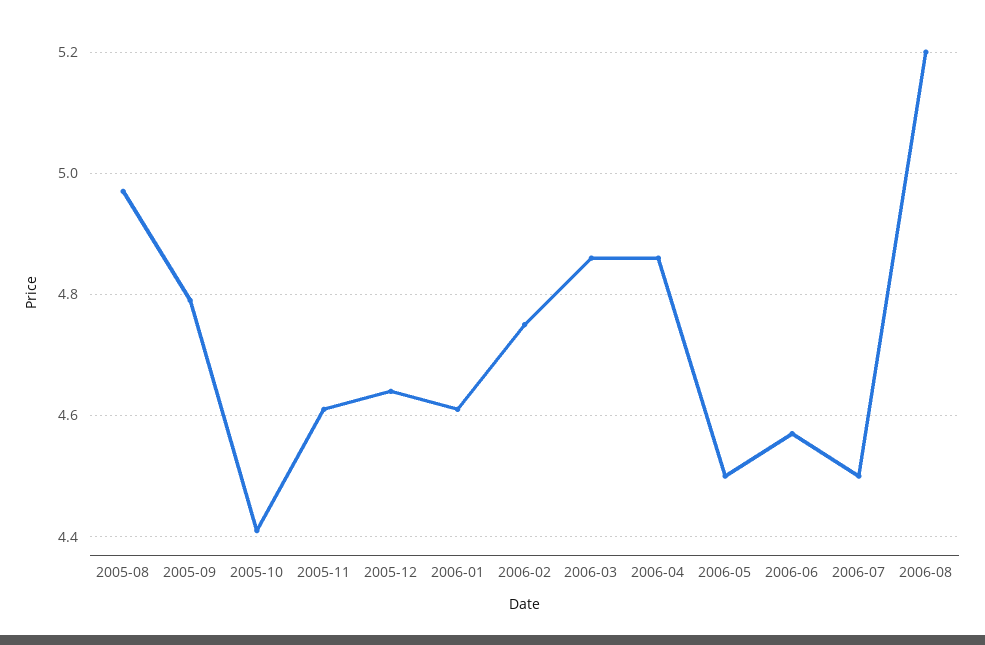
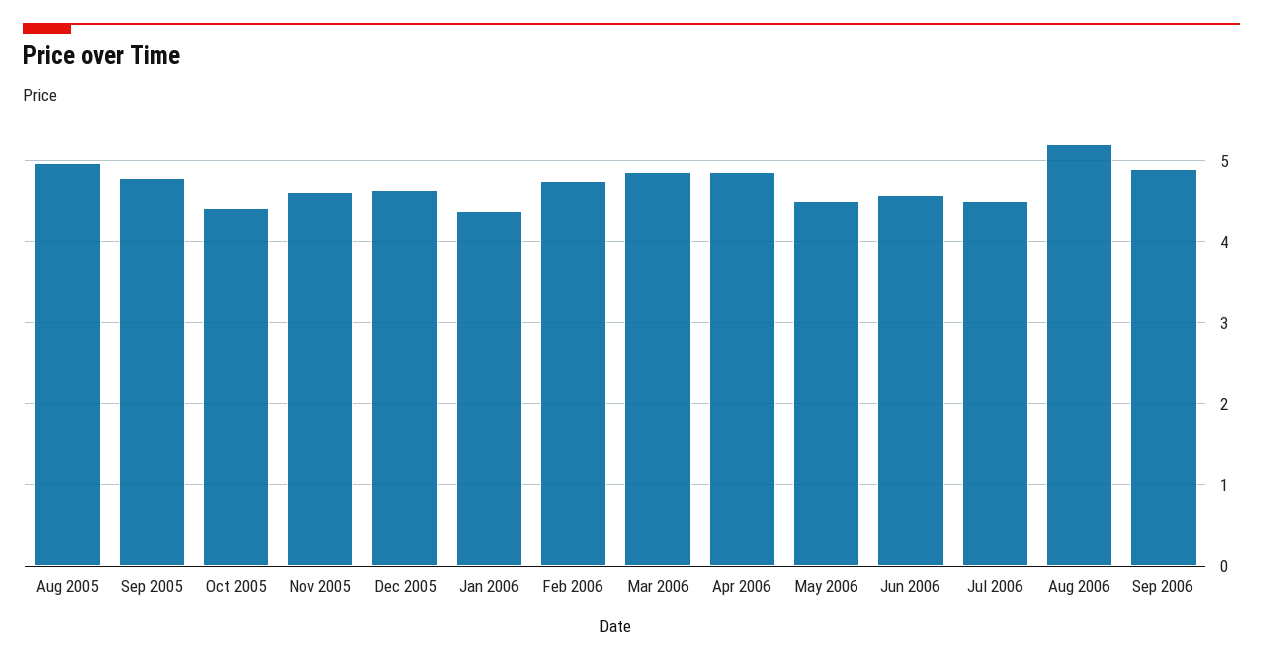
2006-01: 4.6 -> 4.4
Sep 2006: none -> 4.9

